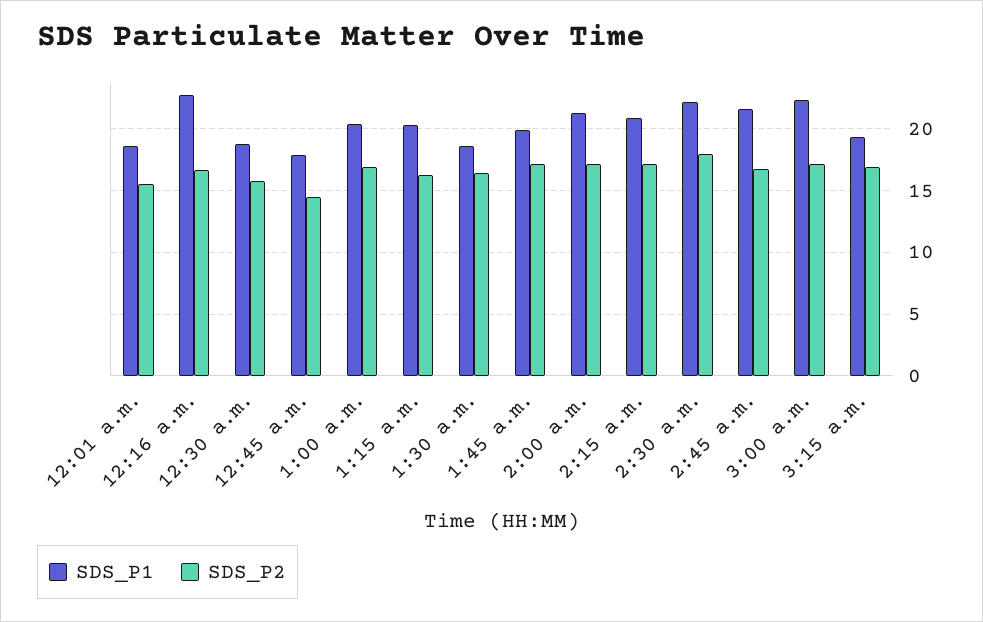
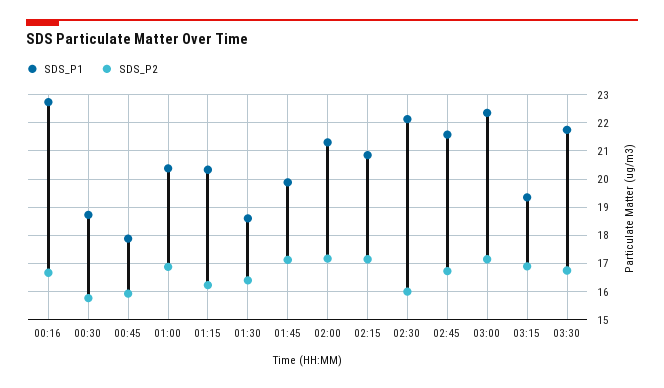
SDS_P1, 12:01 a.m.: 18.5 -> none
SDS_P2, 12:01 a.m.: 15.5 -> none
SDS_P2, 12:45 a.m.: 14.5 -> 16
SDS_P2, 2:30 a.m.: 18 -> 16
SDS_P1, 03:30: none -> 21.75
SDS_P2, 03:30: none -> 16.75

